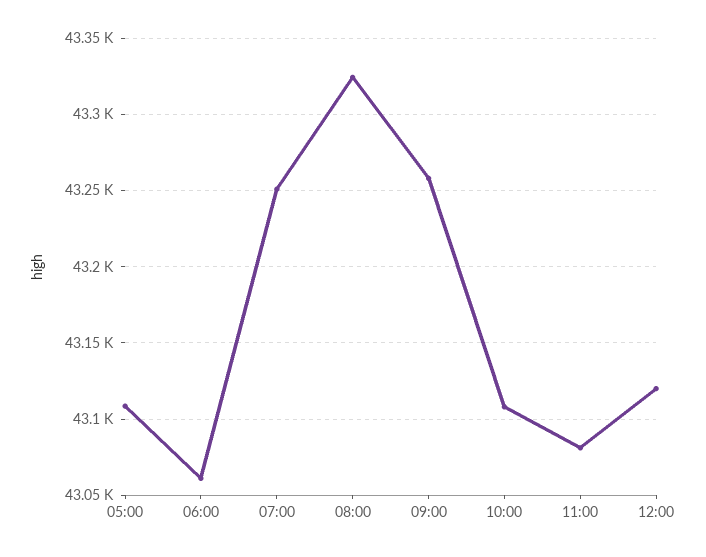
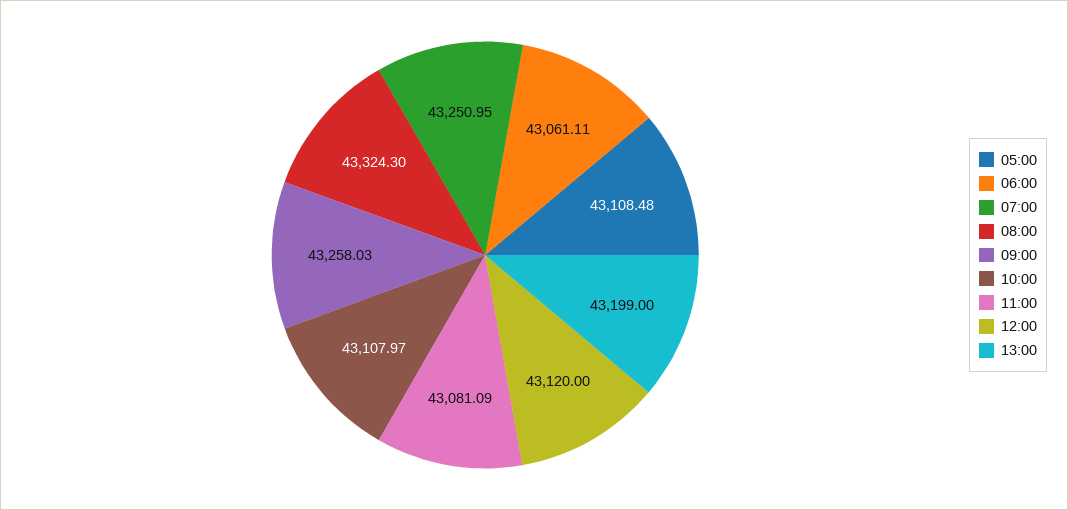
13:00: none -> 43199

